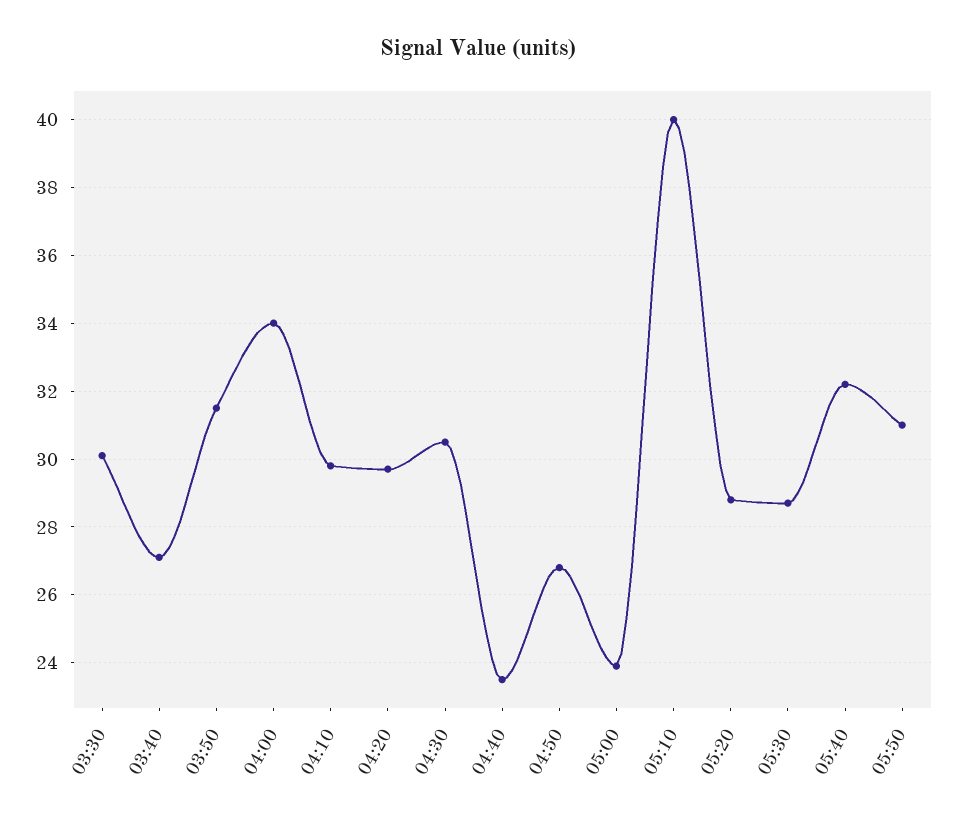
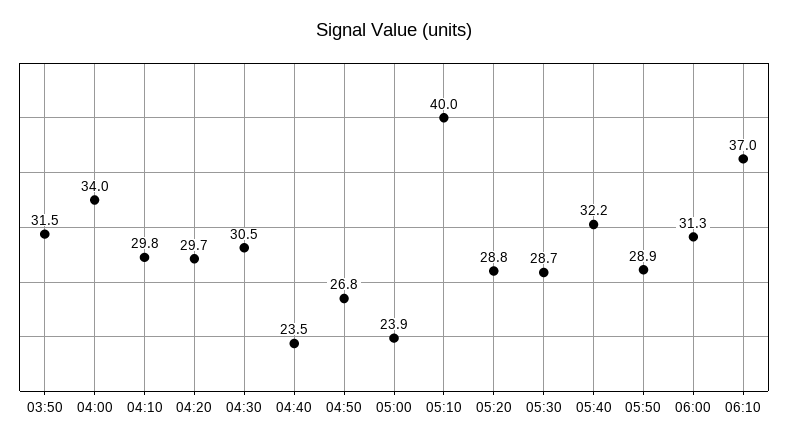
03:30: 30 -> none
03:40: 27 -> none
05:50: 31 -> 28.9
06:00: none -> 31.3
06:10: none -> 37

